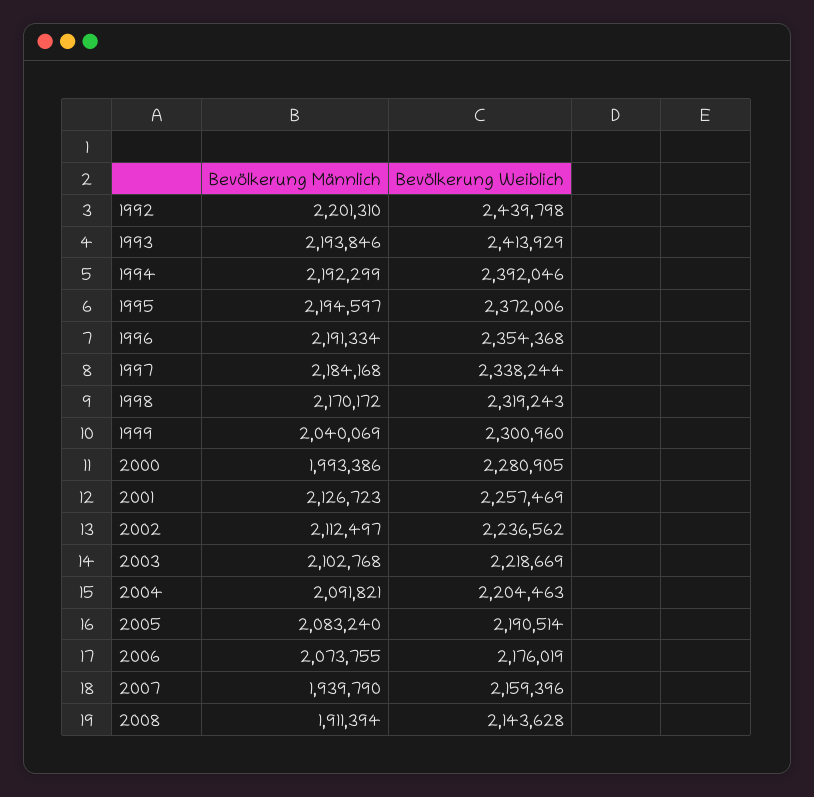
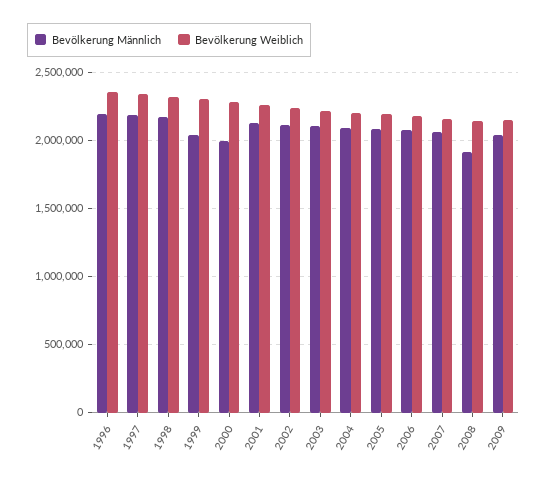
Bevölkerung Männlich, 1992: 2201310 -> none
Bevölkerung Weiblich, 1992: 2439798 -> none
Bevölkerung Männlich, 1993: 2193846 -> none
Bevölkerung Weiblich, 1993: 2413929 -> none
Bevölkerung Männlich, 1994: 2192299 -> none
Bevölkerung Weiblich, 1994: 2392046 -> none
Bevölkerung Männlich, 1995: 2194597 -> none
Bevölkerung Weiblich, 1995: 2372006 -> none
Bevölkerung Männlich, 2007: 1939790 -> 2050000
Bevölkerung Männlich, 2009: none -> 2050000
Bevölkerung Weiblich, 2009: none -> 2150000

